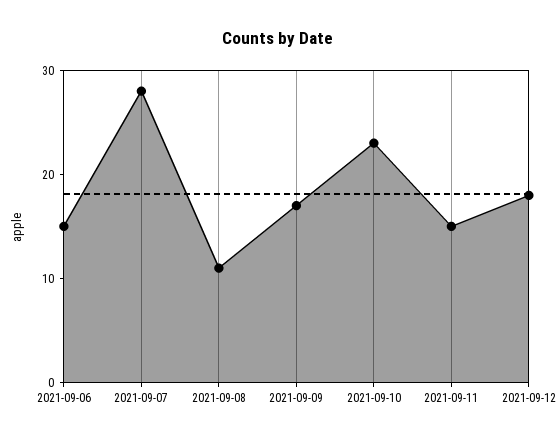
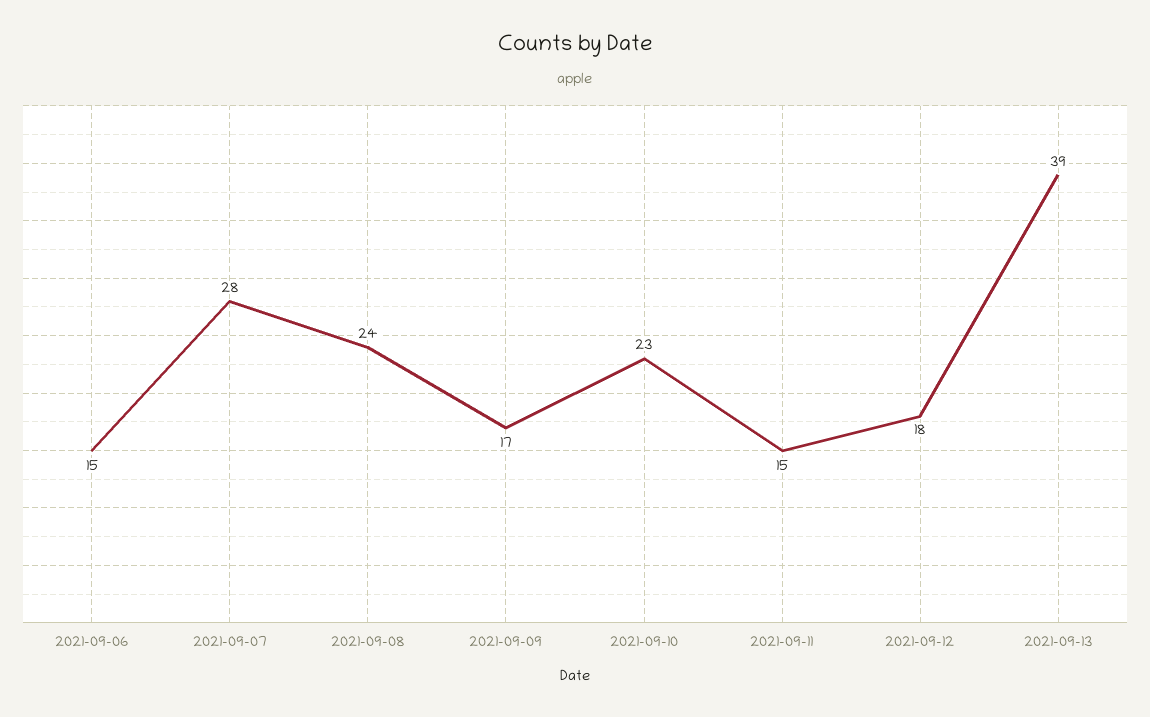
2021-09-08: 11 -> 24
2021-09-13: none -> 39

